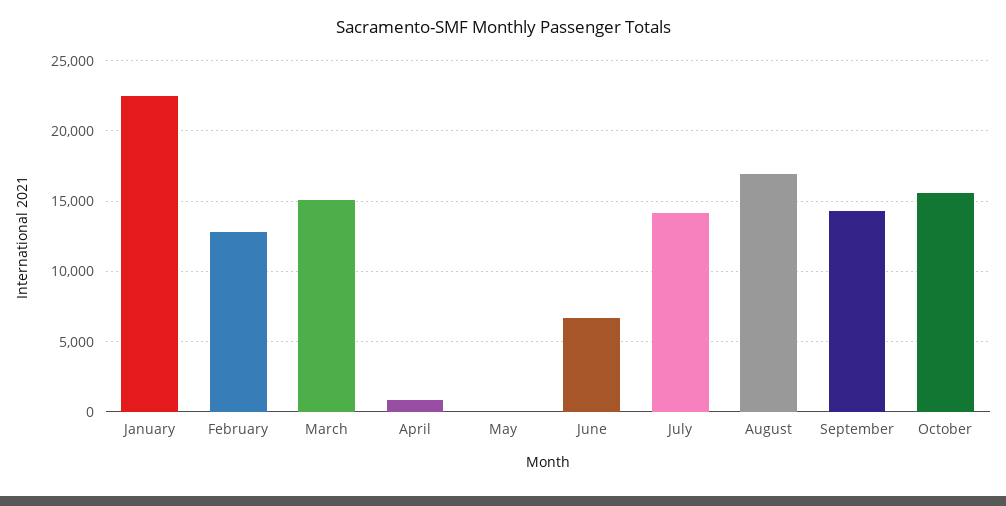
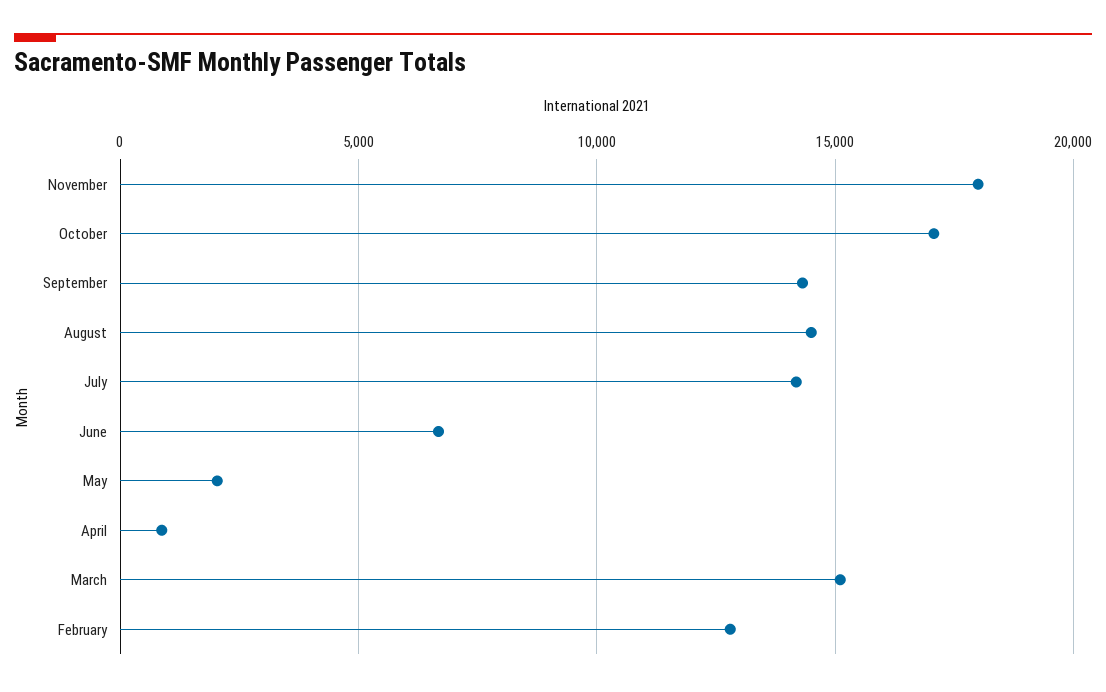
January: 22500 -> none
May: 0 -> 2000
August: 17000 -> 14500
October: 15500 -> 17000
November: none -> 18000

